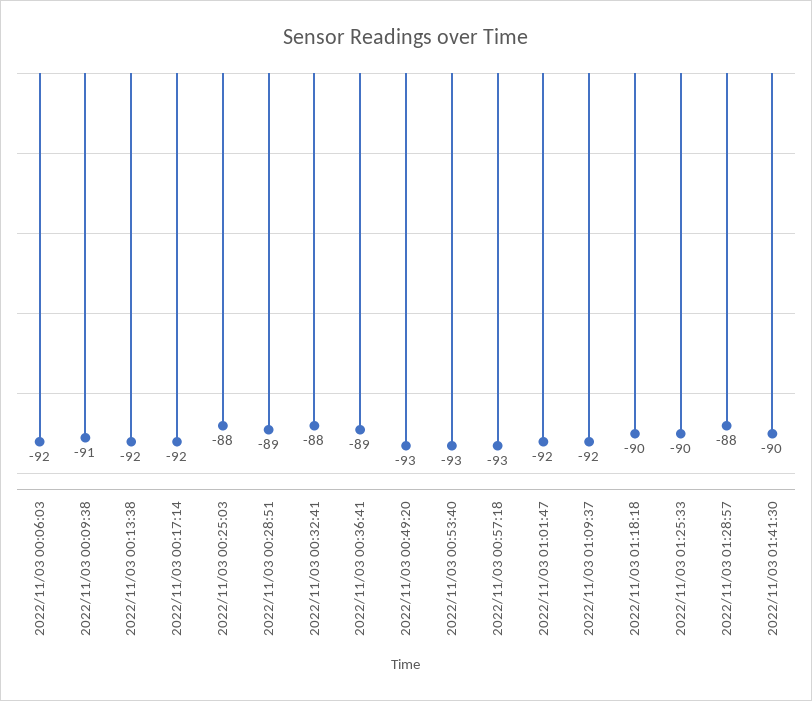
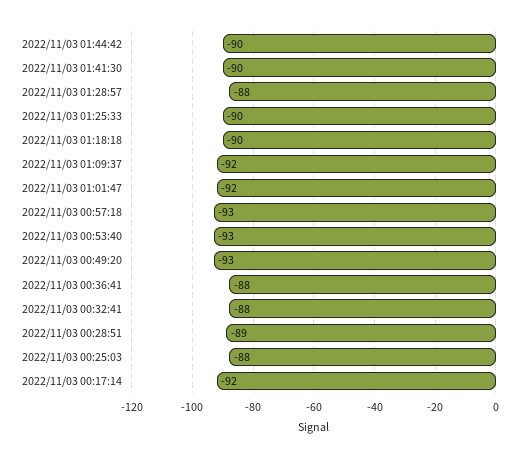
2022/11/03 00:06:03: -92 -> none
2022/11/03 00:09:38: -91 -> none
2022/11/03 00:13:38: -92 -> none
2022/11/03 00:36:41: -89 -> -88
2022/11/03 01:44:42: none -> -90

